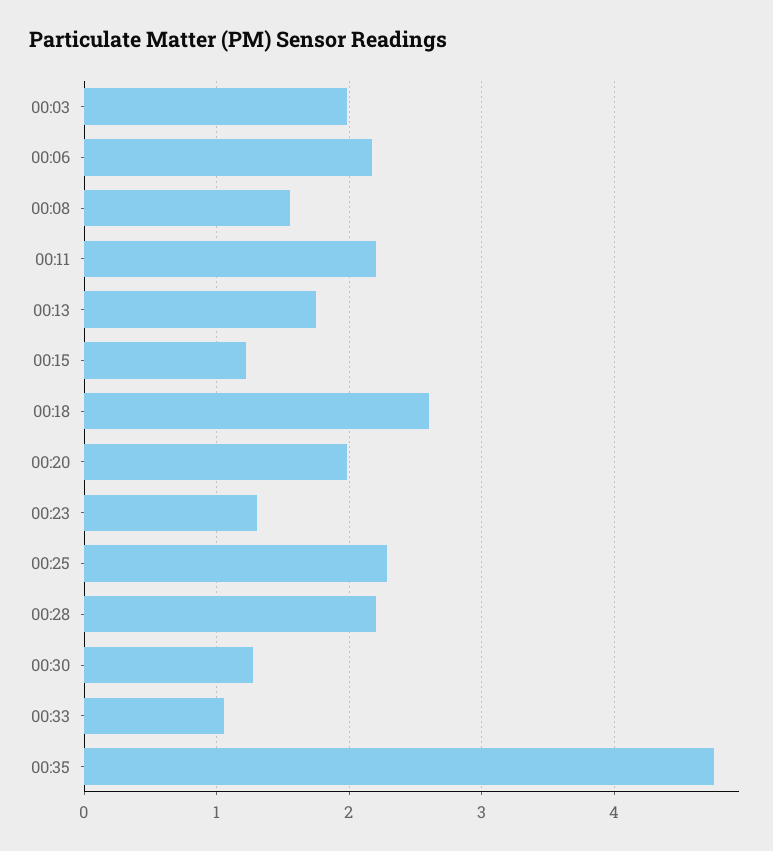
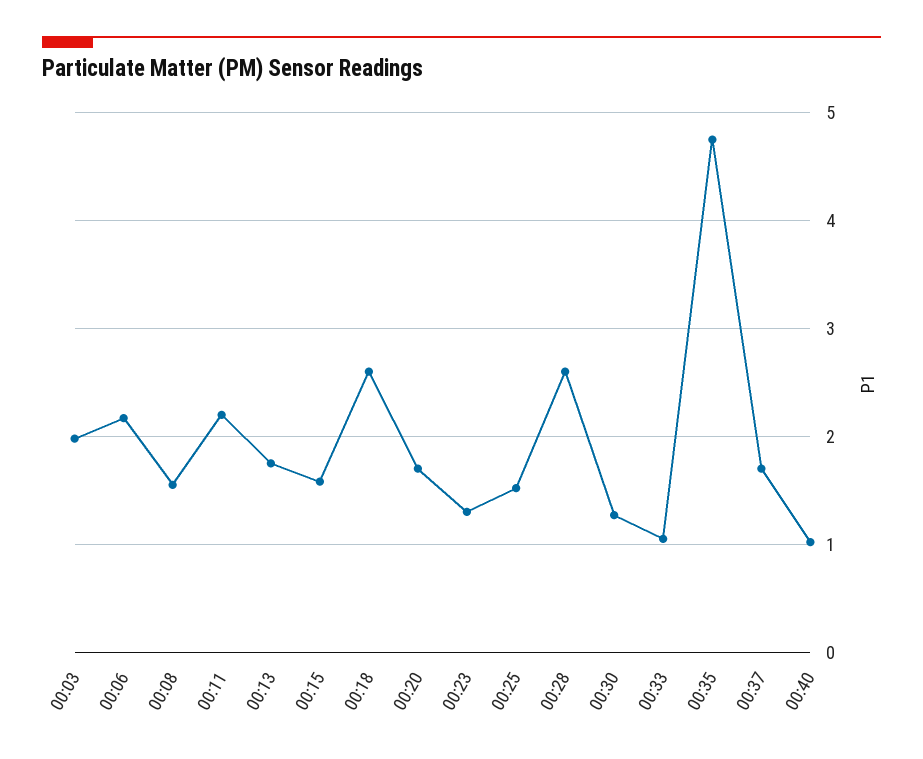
00:15: 1.2 -> 1.6
00:20: 2 -> 1.7
00:25: 2.3 -> 1.5
00:28: 2.2 -> 2.6
00:37: none -> 1.7
00:40: none -> 1

